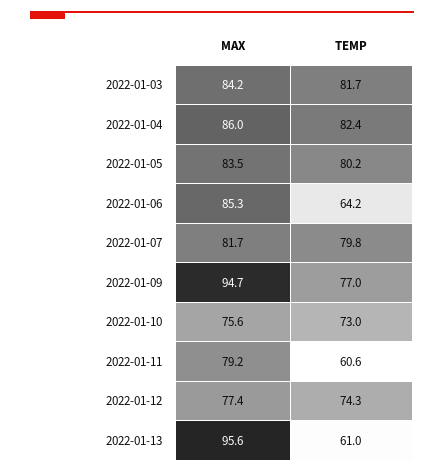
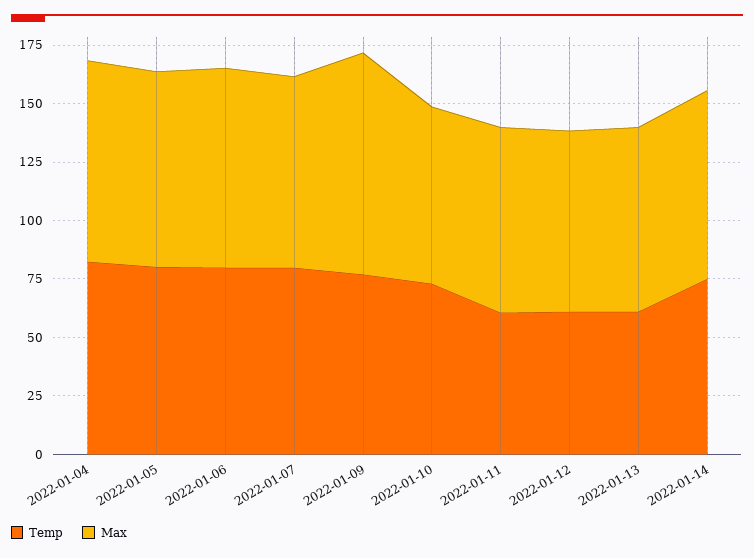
MAX, 2022-01-03: 84.2 -> none
TEMP, 2022-01-03: 81.7 -> none
TEMP, 2022-01-06: 64.2 -> 80
TEMP, 2022-01-12: 74.3 -> 60
MAX, 2022-01-13: 95.6 -> 80
TEMP, 2022-01-14: none -> 75
MAX, 2022-01-14: none -> 80

